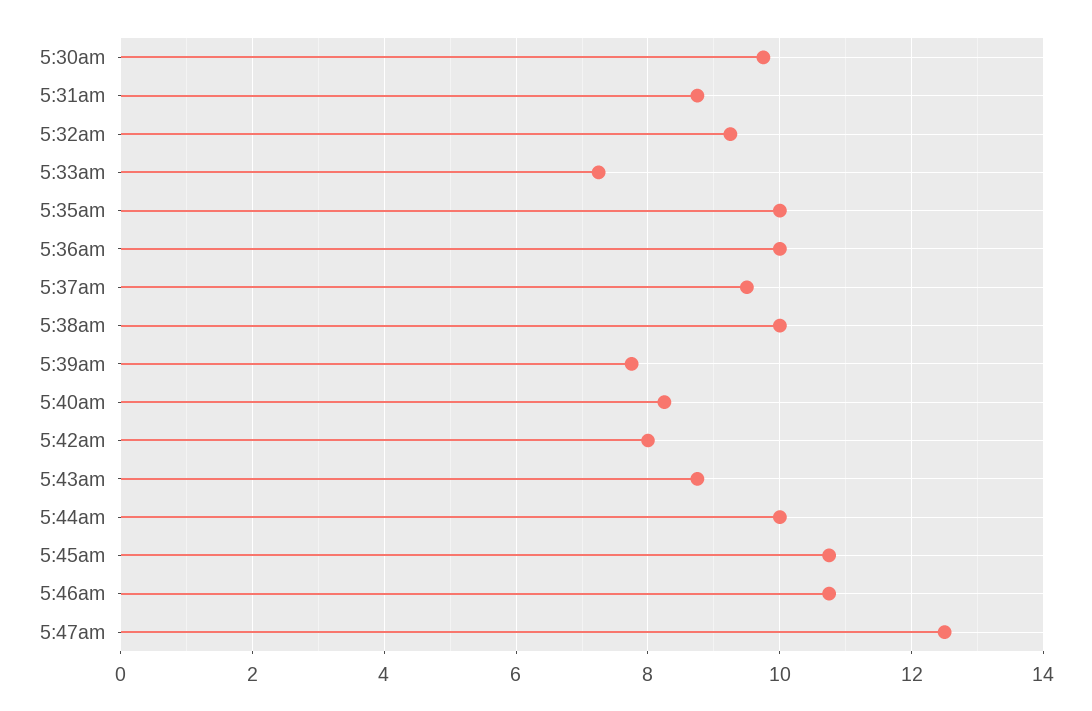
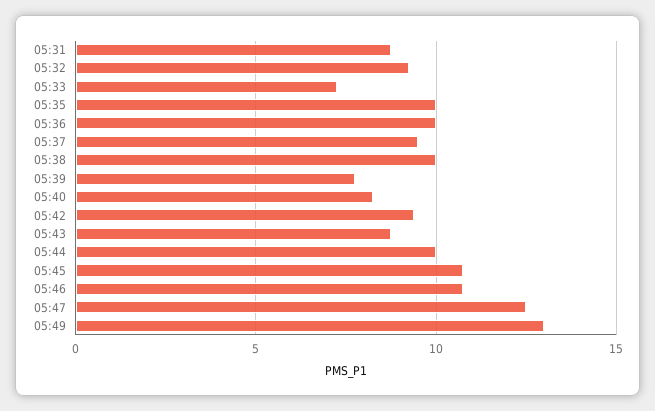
5:30am: 9.8 -> none
5:42am: 8 -> 9.5
05:49: none -> 13

